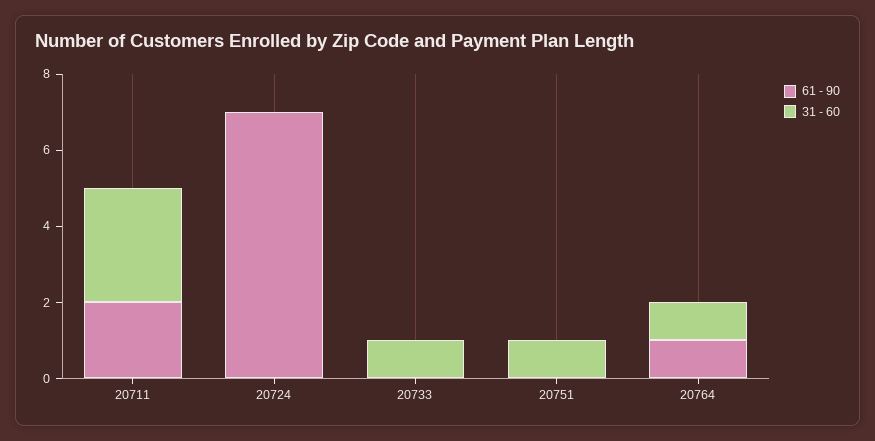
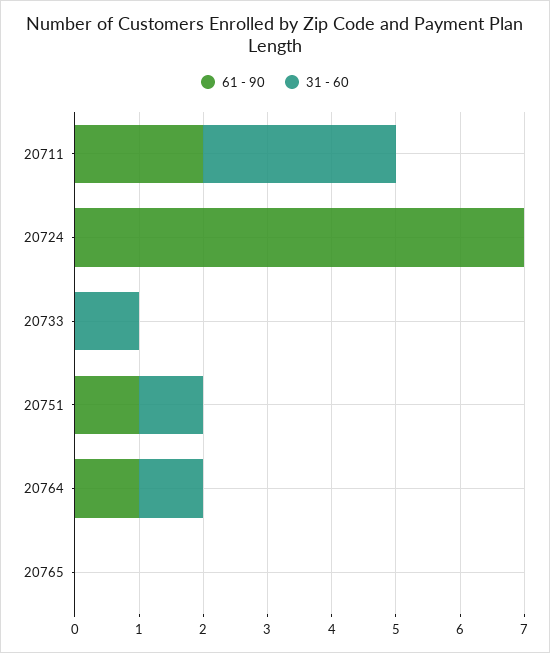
61 - 90, 20751: 0 -> 1
61 - 90, 20765: none -> 0
31 - 60, 20765: none -> 0

